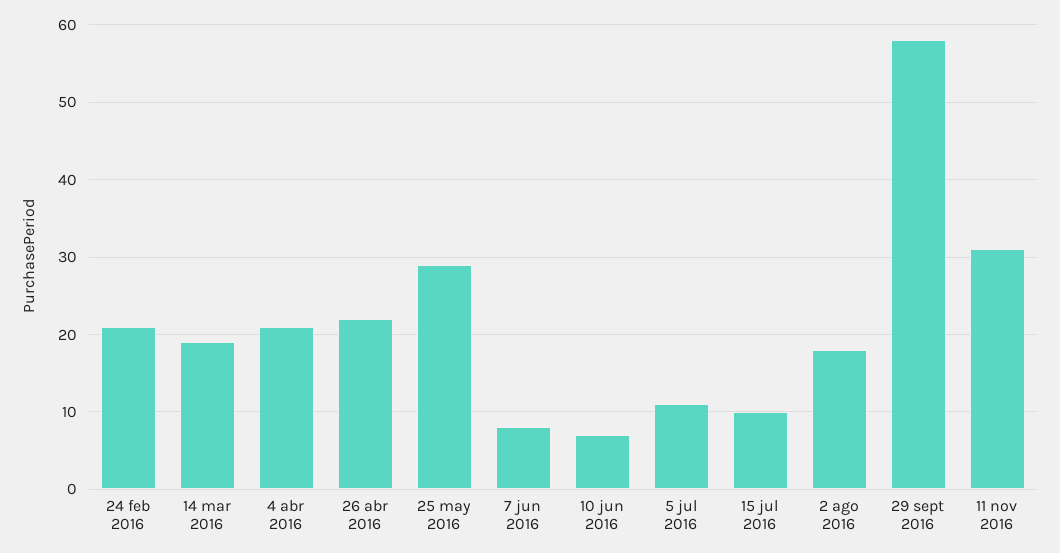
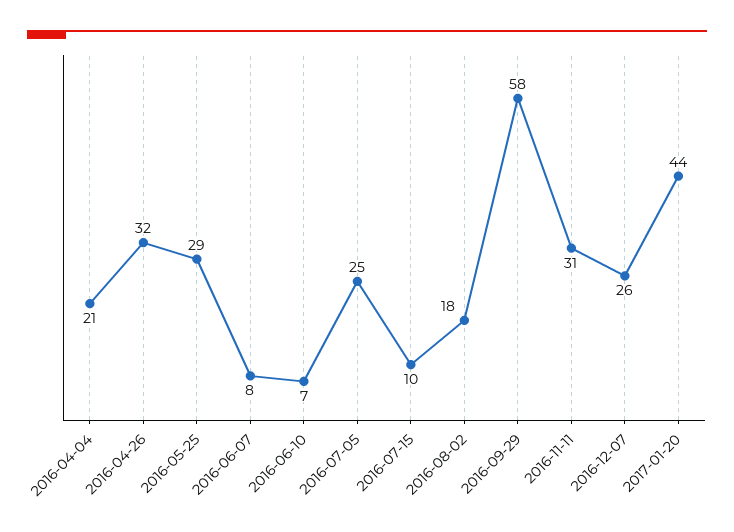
24 feb 2016: 21 -> none
14 mar 2016: 19 -> none
26 abr 2016: 22 -> 32
5 jul 2016: 11 -> 25
2016-12-07: none -> 26
2017-01-20: none -> 44

